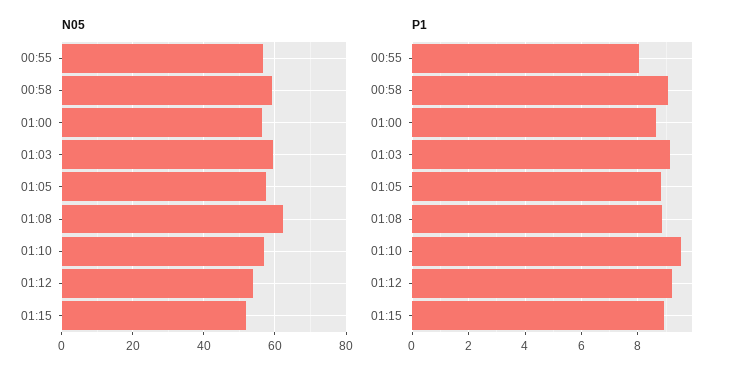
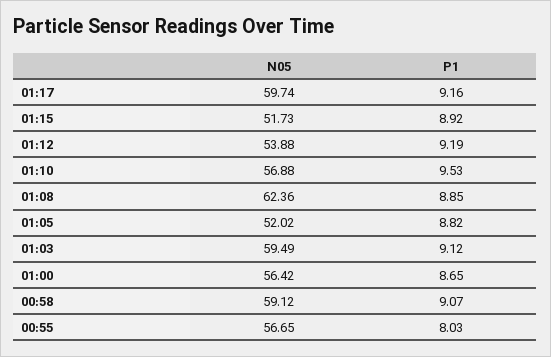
N05, 01:05: 58 -> 52.02
N05, 01:17: none -> 59.74
P1, 01:17: none -> 9.16

